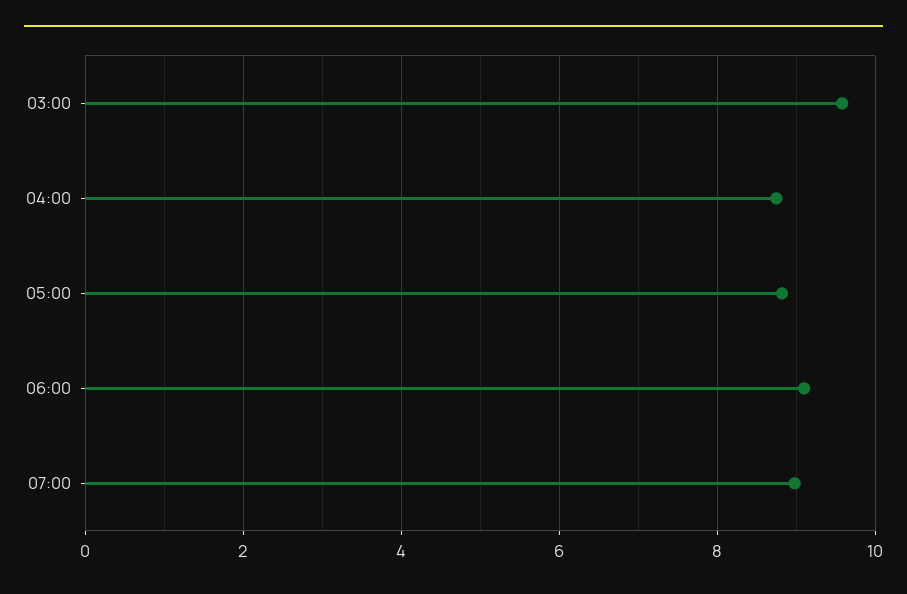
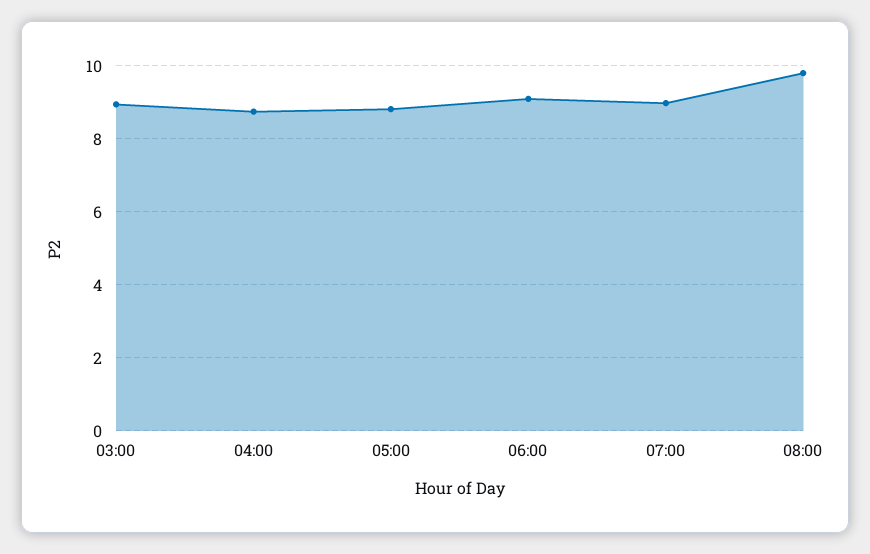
03:00: 9.6 -> 9
08:00: none -> 9.8

